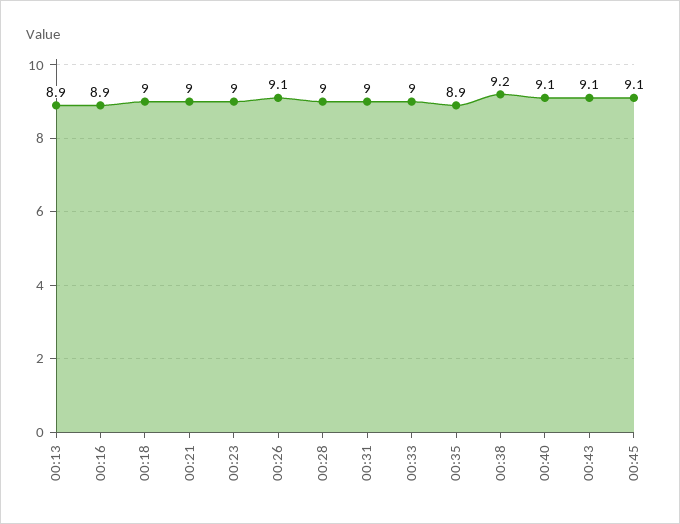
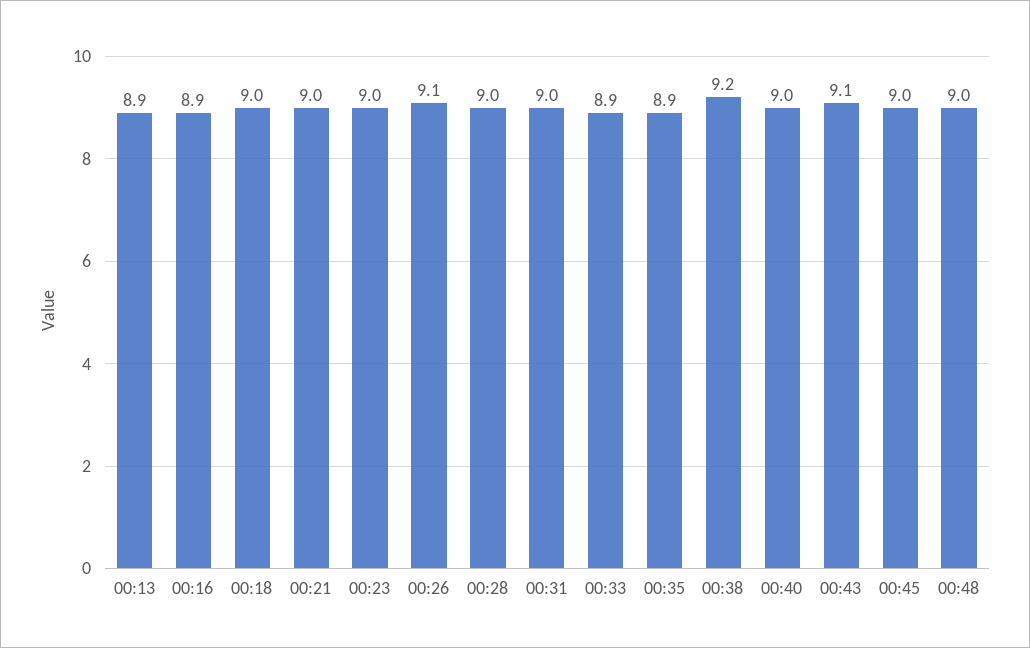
00:33: 9 -> 8.9
00:40: 9.1 -> 9
00:45: 9.1 -> 9
00:48: none -> 9

